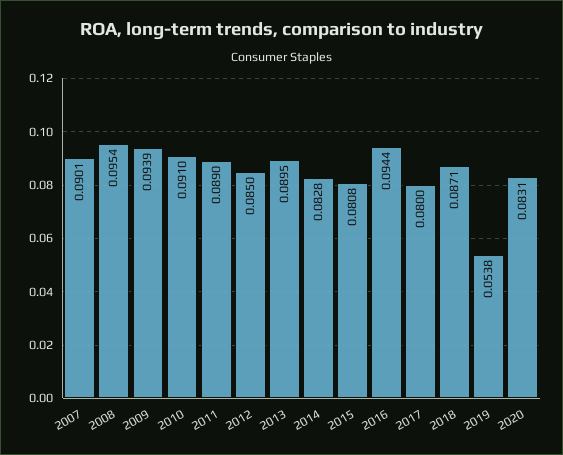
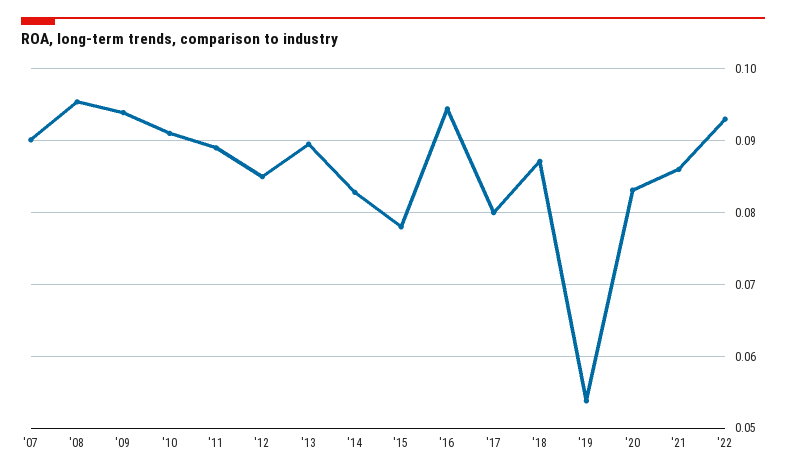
2015: 0.0808 -> 0.078
'21: none -> 0.086
'22: none -> 0.093

